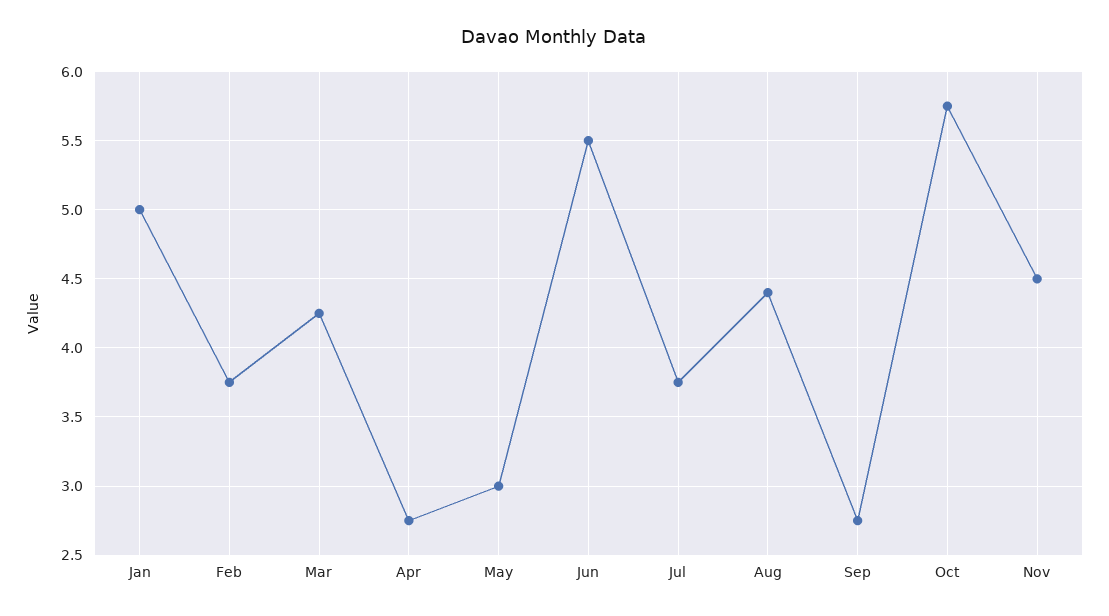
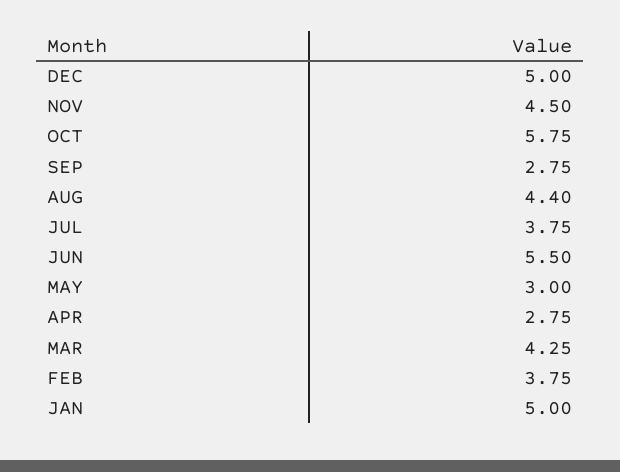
DEC: none -> 5

